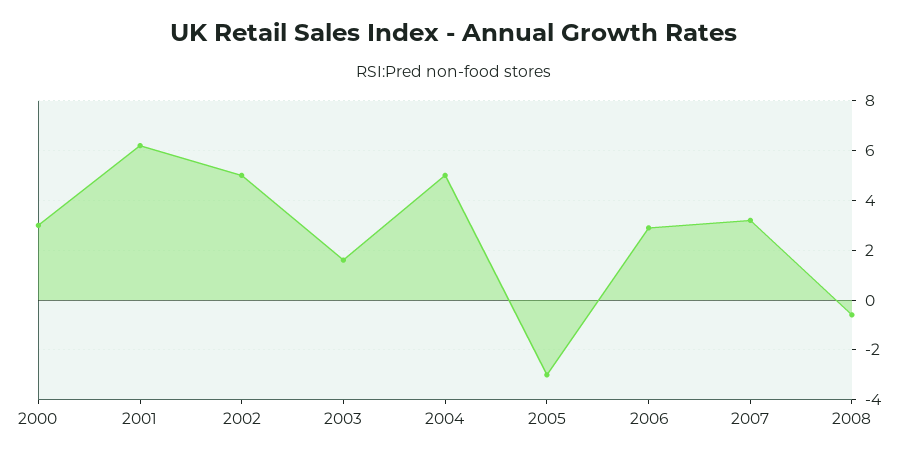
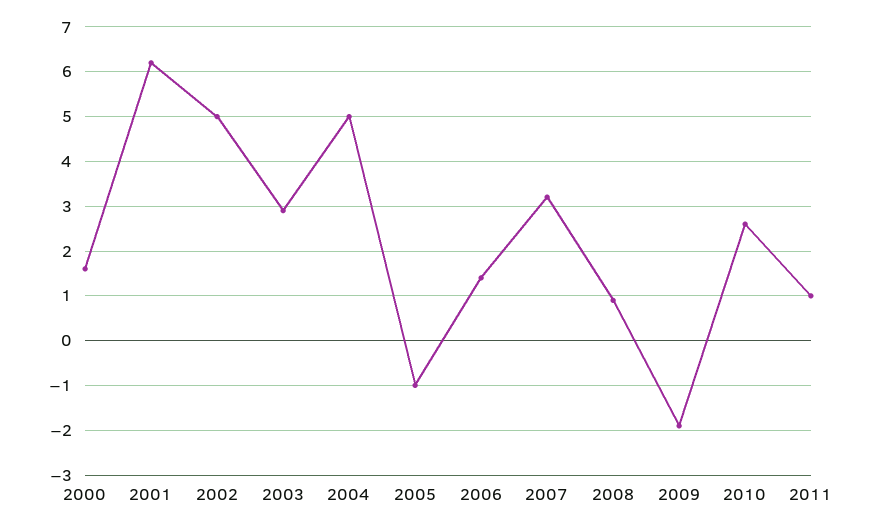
2000: 3 -> 1.5
2003: 1.5 -> 3
2005: -3 -> -1
2006: 3 -> 1.5
2008: -0.5 -> 1
2009: none -> -2
2010: none -> 2.5
2011: none -> 1

